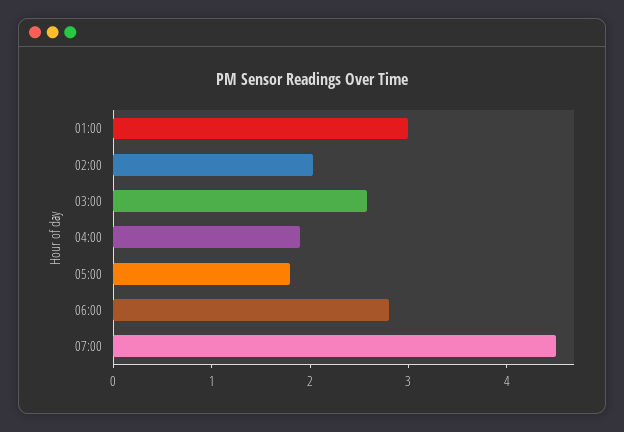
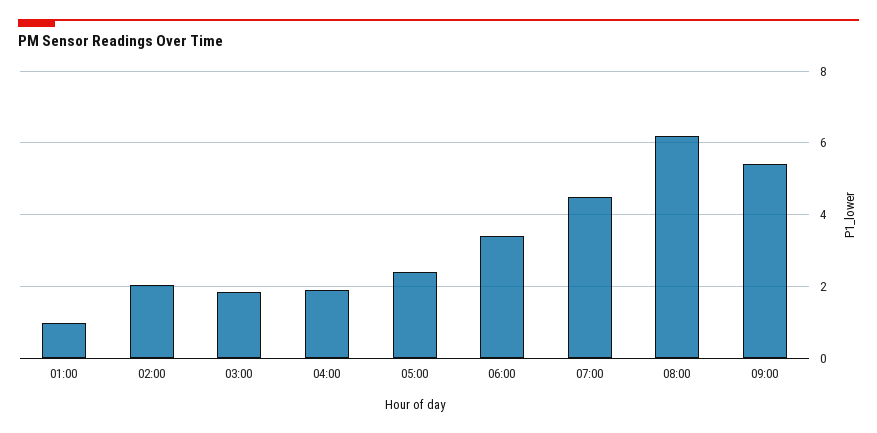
01:00: 3 -> 1
03:00: 2.6 -> 1.8
05:00: 1.8 -> 2.4
06:00: 2.8 -> 3.4
08:00: none -> 6.2
09:00: none -> 5.4

